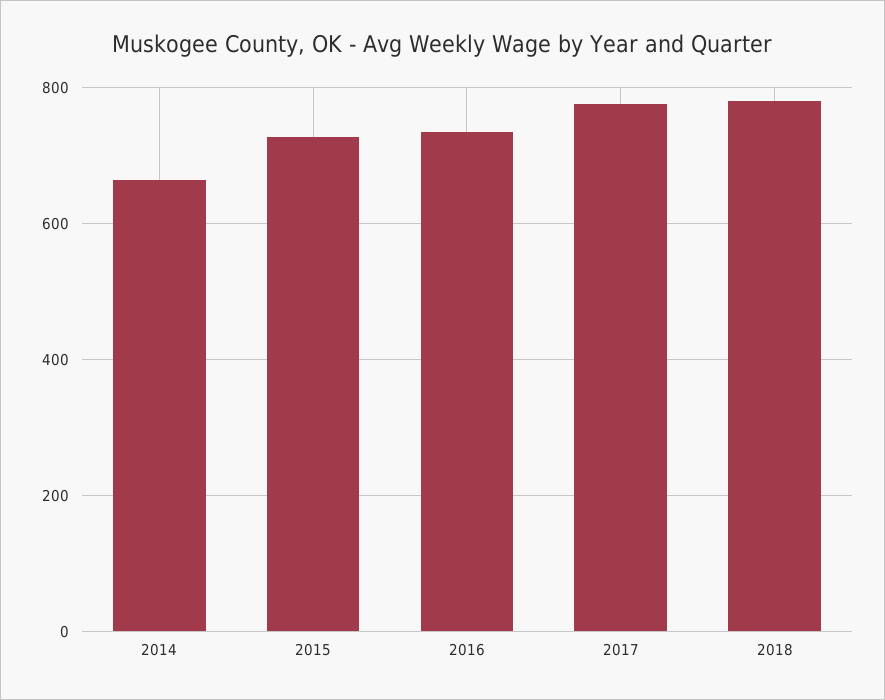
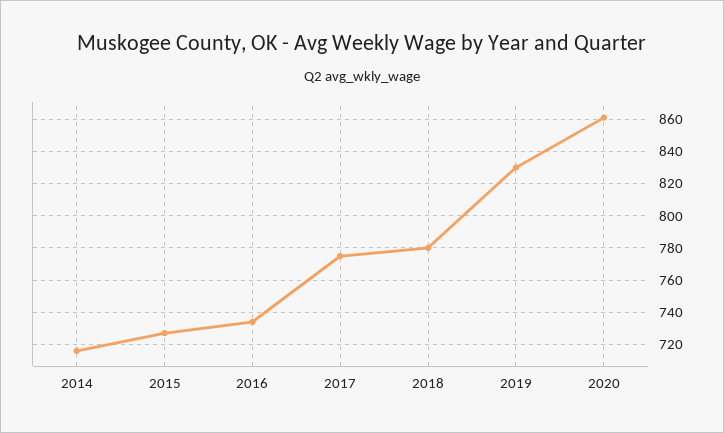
2014: 660 -> 715
2019: none -> 830
2020: none -> 860

